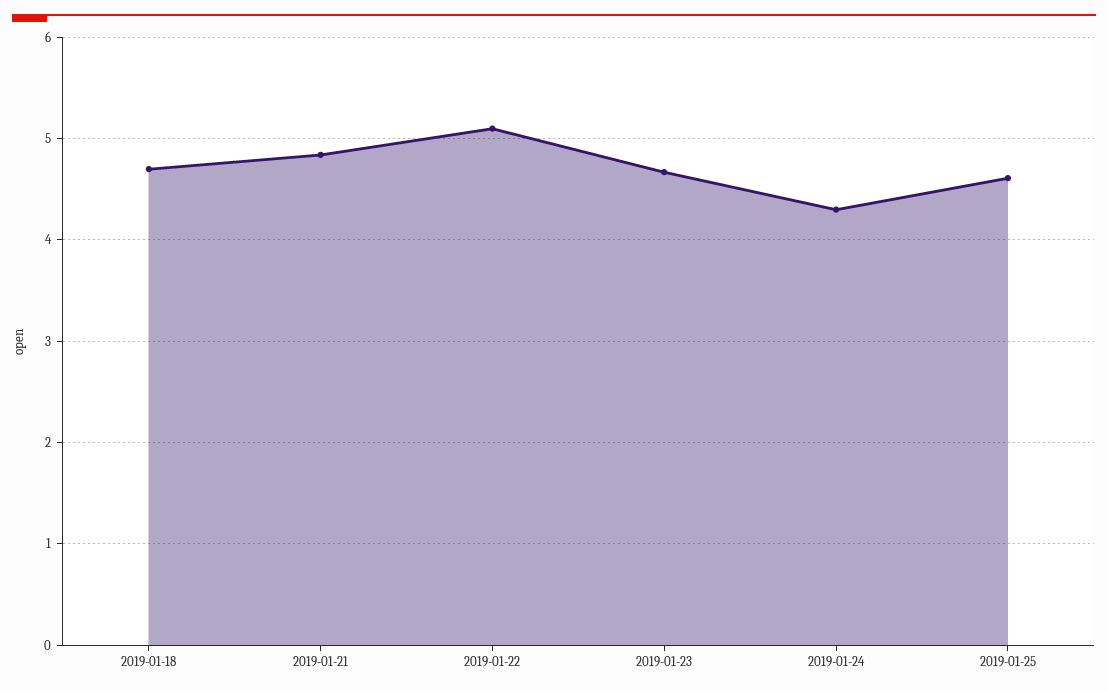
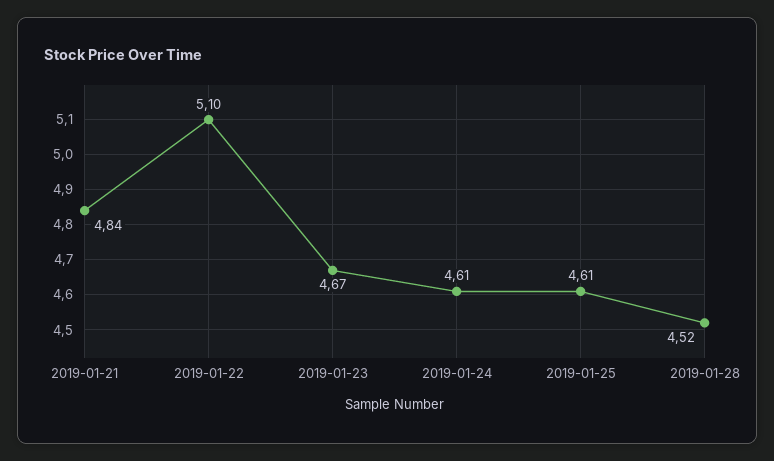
2019-01-18: 4.7 -> none
2019-01-24: 4.3 -> 4.61
2019-01-28: none -> 4.52

